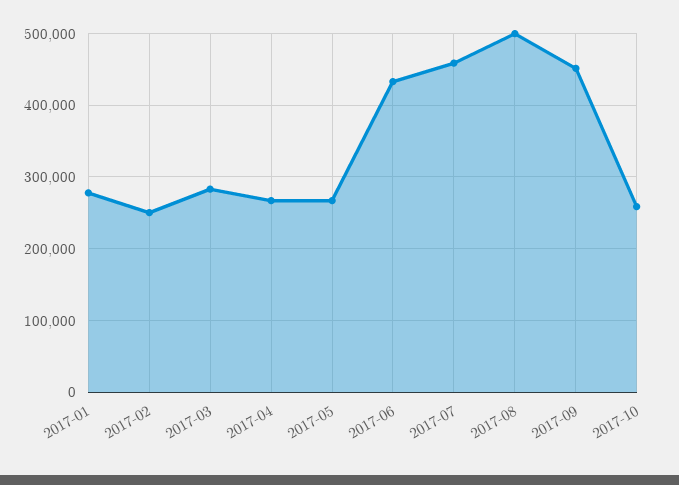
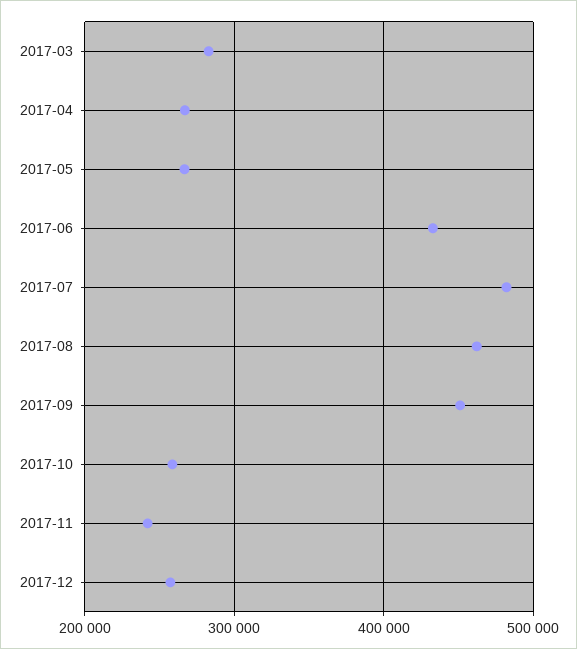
2017-01: 280000 -> none
2017-02: 250000 -> none
2017-07: 460000 -> 480000
2017-08: 500000 -> 460000
2017-11: none -> 240000
2017-12: none -> 260000

